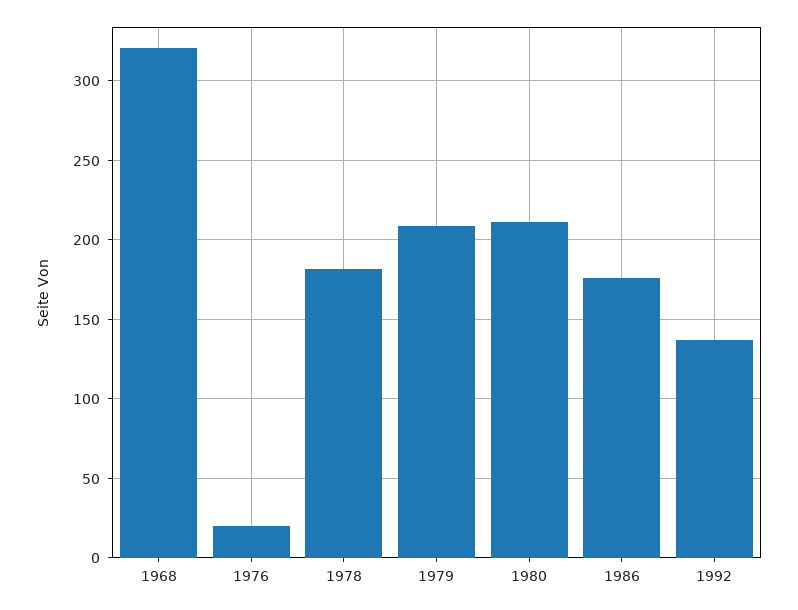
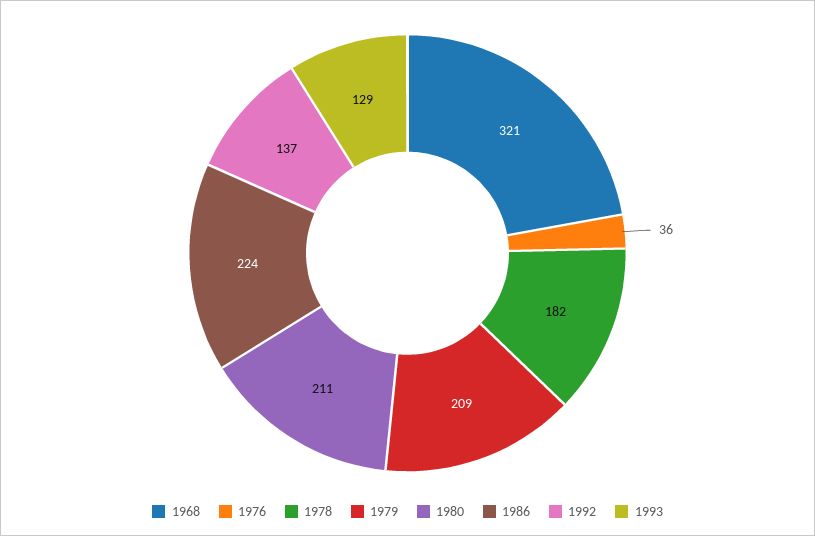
1976: 20 -> 36
1986: 175 -> 224
1993: none -> 129

